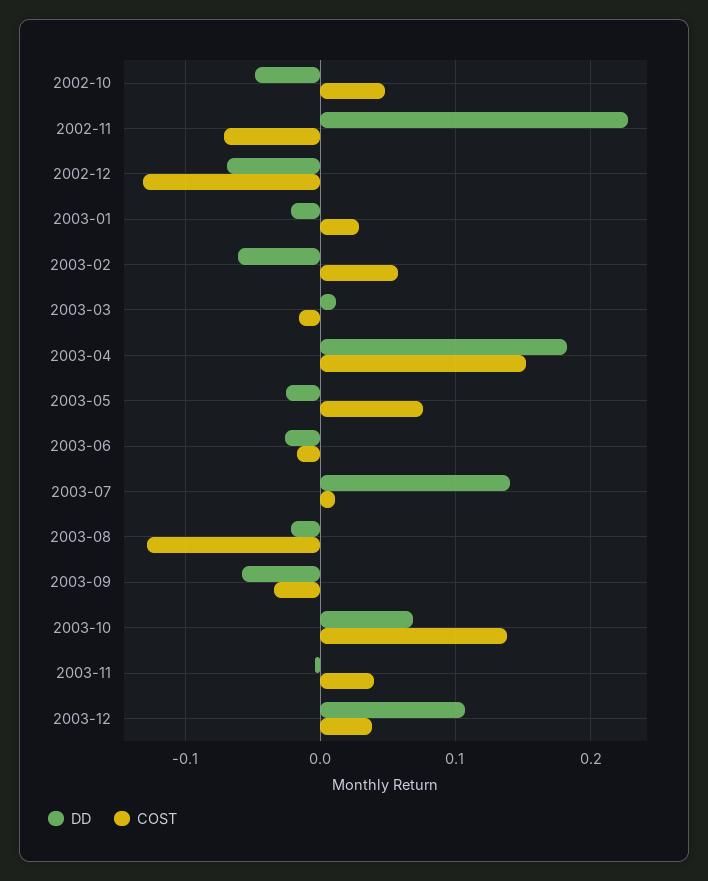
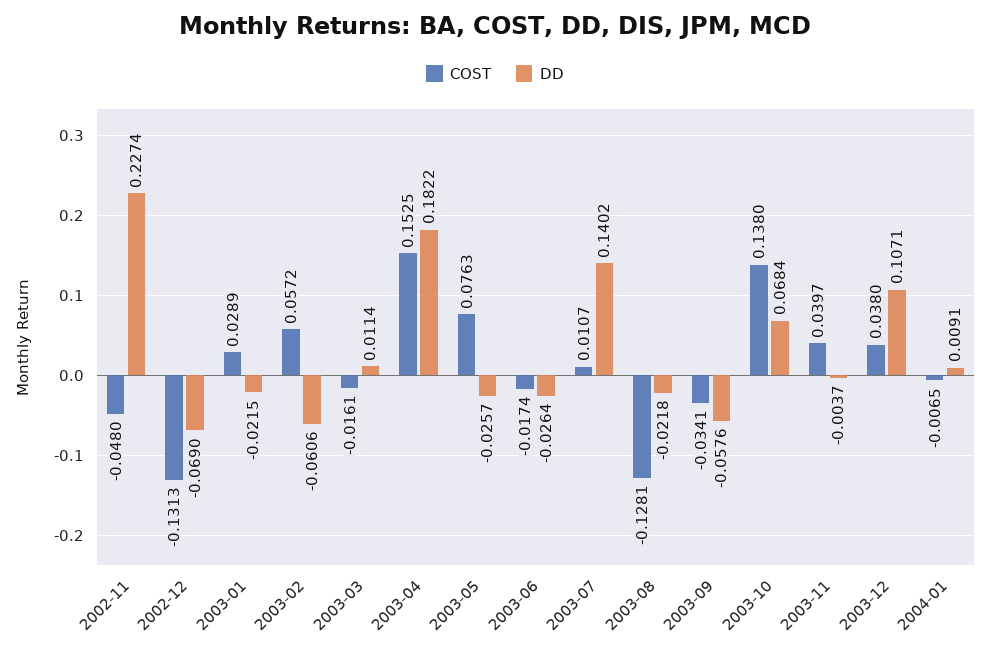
DD, 2002-10: -0.05 -> none
COST, 2002-10: 0.05 -> none
COST, 2002-11: -0.07 -> -0.048
COST, 2004-01: none -> -0.0065
DD, 2004-01: none -> 0.0091

